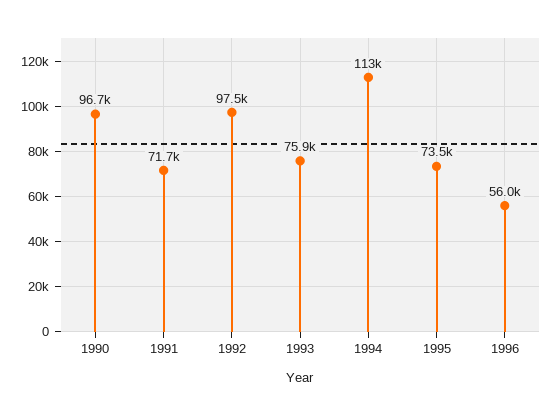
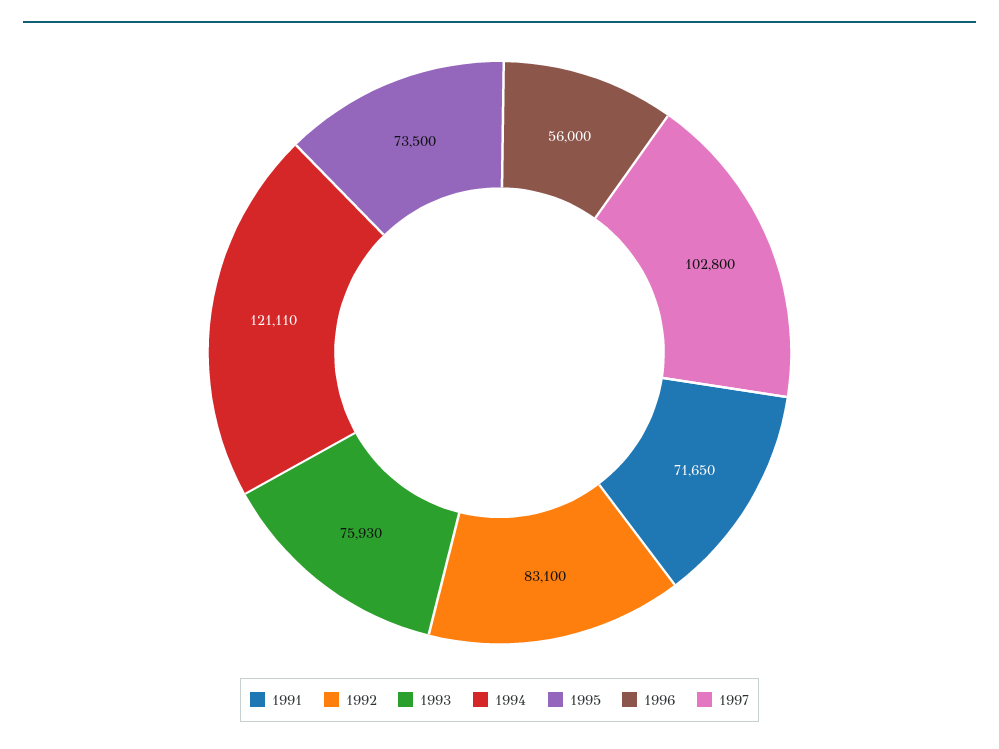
1990: 96700 -> none
1992: 97500 -> 83100
1994: 113000 -> 121110
1997: none -> 102800

